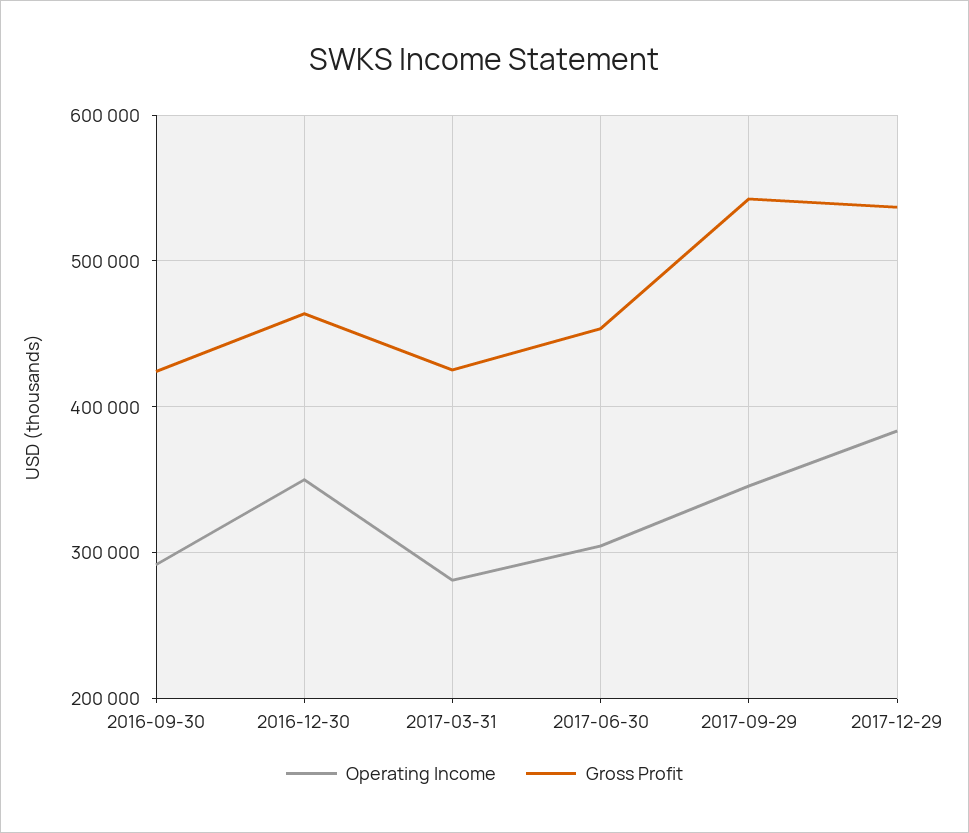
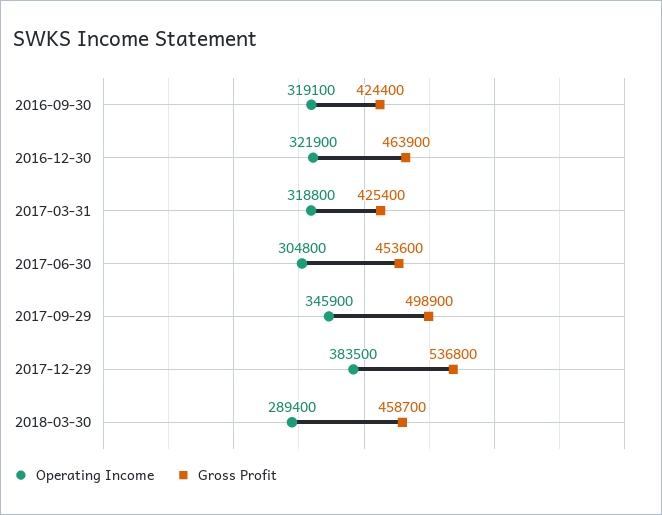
Operating Income, 2016-09-30: 290000 -> 319100
Operating Income, 2016-12-30: 350000 -> 321900
Operating Income, 2017-03-31: 280000 -> 318800
Gross Profit, 2017-09-29: 540000 -> 498900
Operating Income, 2018-03-30: none -> 289400
Gross Profit, 2018-03-30: none -> 458700

